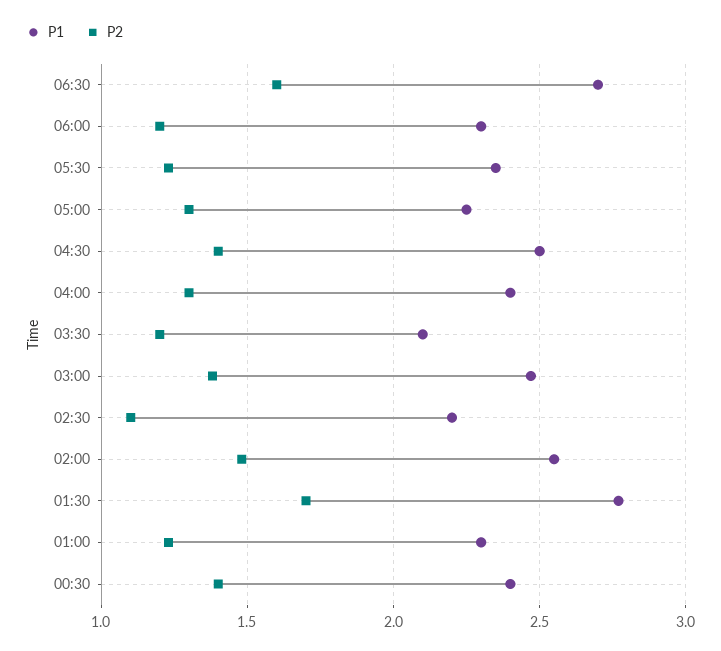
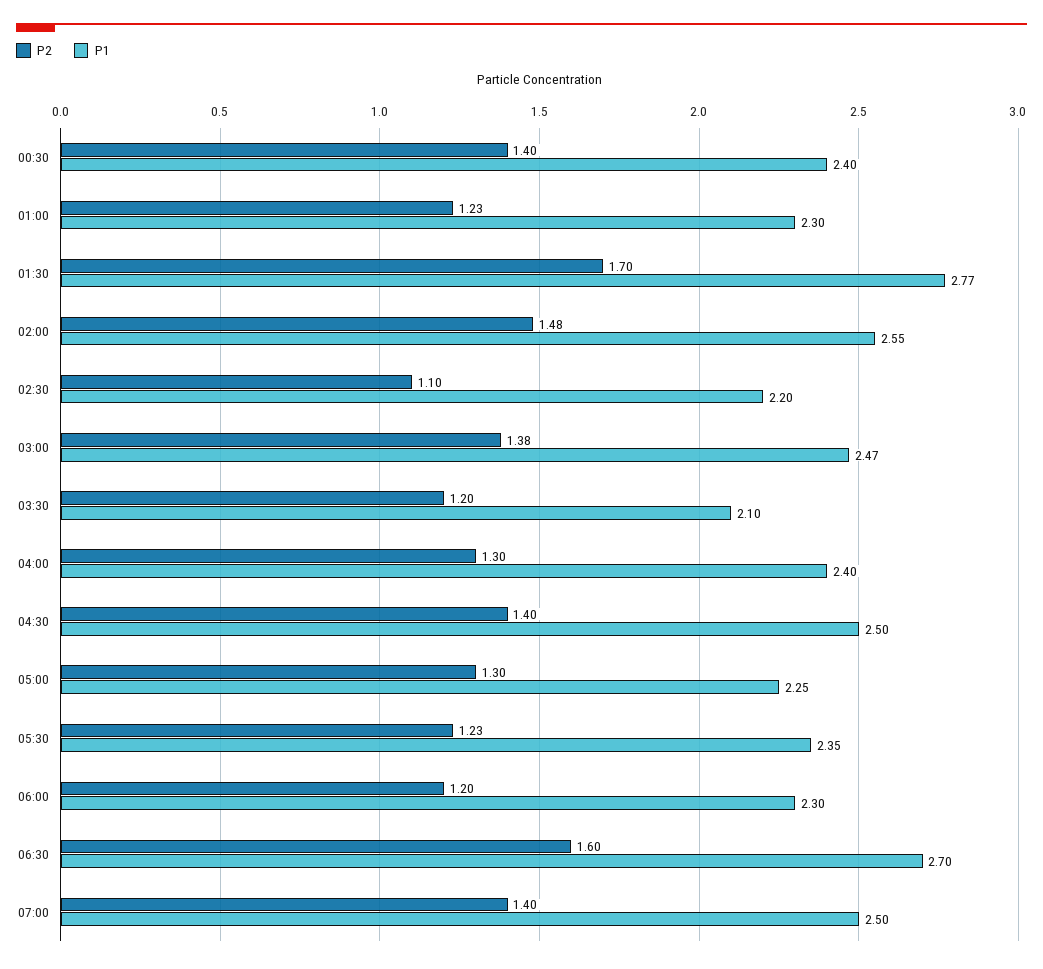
P2, 07:00: none -> 1.4
P1, 07:00: none -> 2.5

